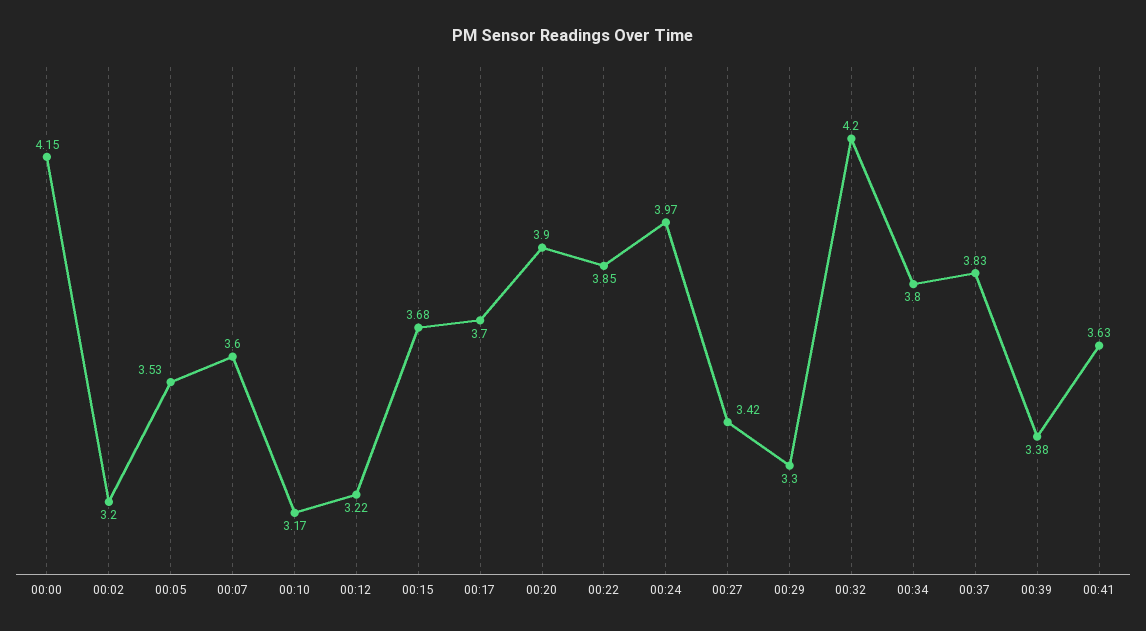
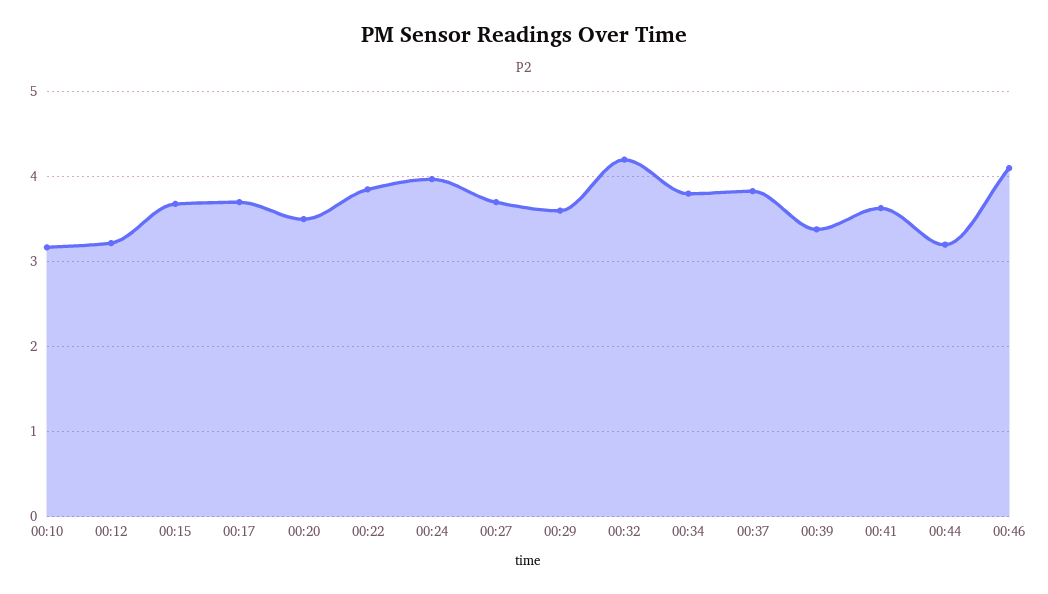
00:00: 4.15 -> none
00:02: 3.2 -> none
00:05: 3.53 -> none
00:07: 3.6 -> none
00:20: 3.9 -> 3.5
00:27: 3.42 -> 3.7
00:29: 3.3 -> 3.6
00:44: none -> 3.2
00:46: none -> 4.1

